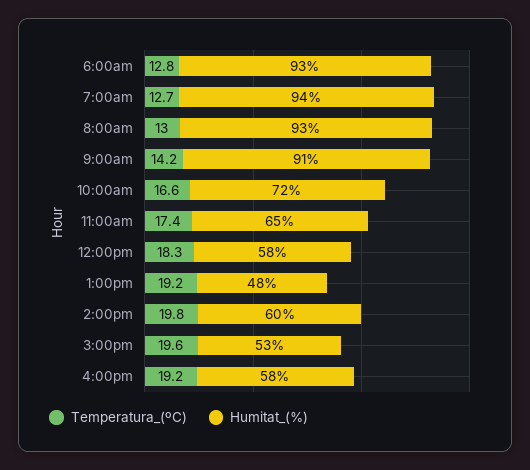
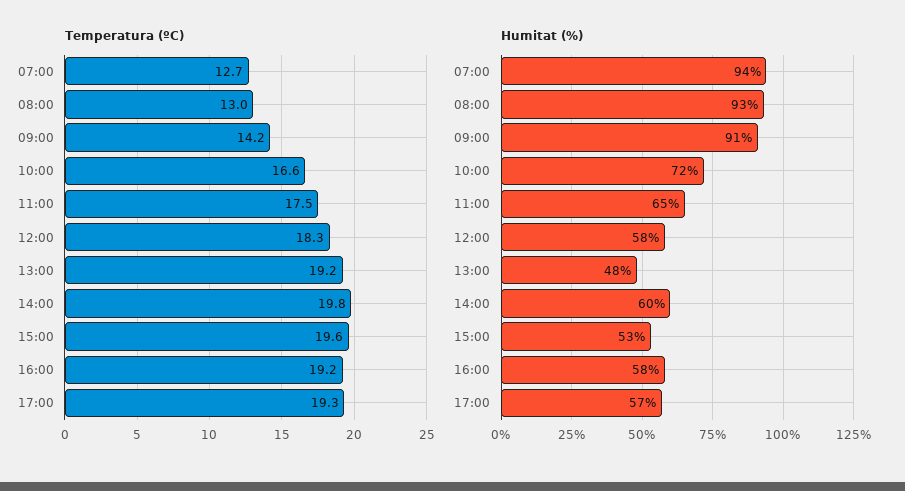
Temperatura_(ºC), 6:00am: 12.8 -> none
Humitat_(%), 6:00am: 93 -> none
Temperatura_(ºC), 11:00am: 17.4 -> 17.5
Temperatura_(ºC), 17:00: none -> 19.3
Humitat_(%), 17:00: none -> 57

